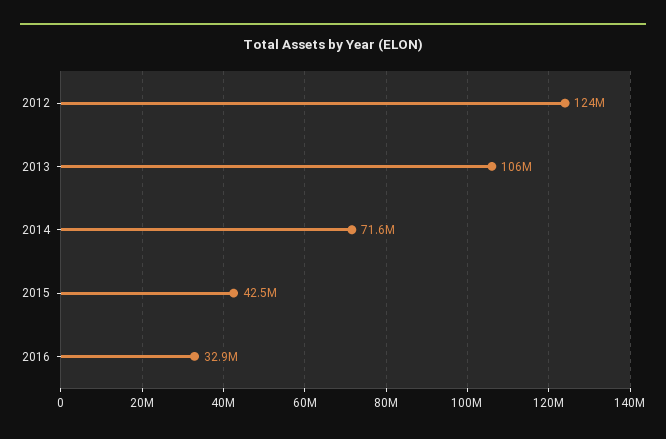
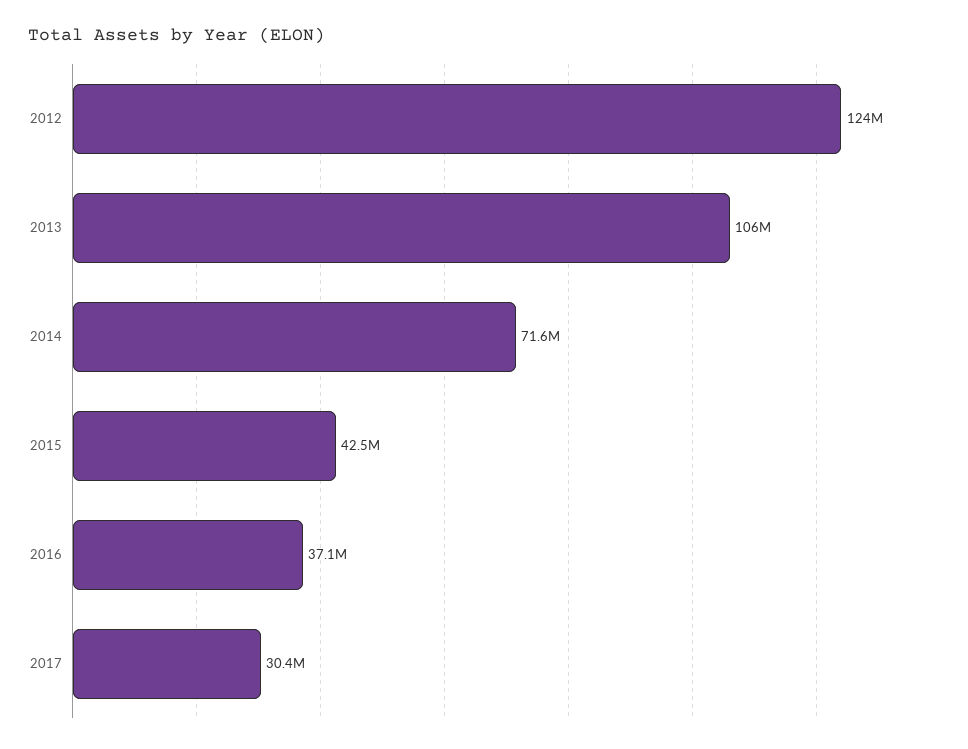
2016: 32900000 -> 37100000
2017: none -> 30400000

